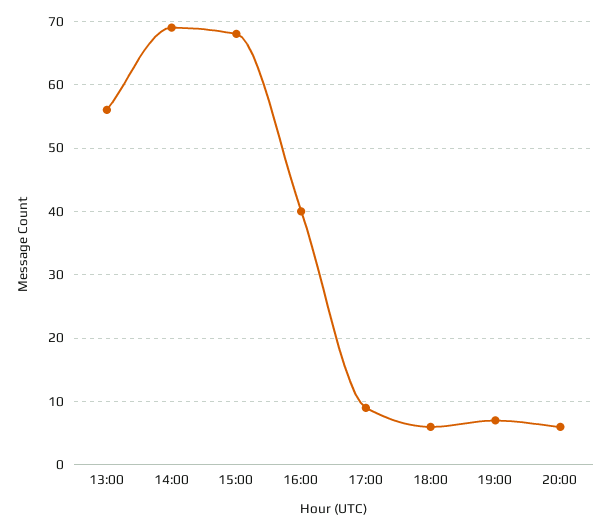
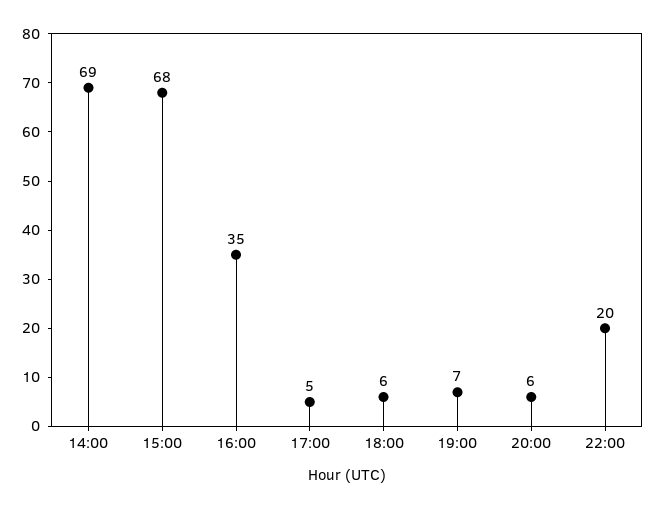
13:00: 56 -> none
16:00: 40 -> 35
17:00: 9 -> 5
22:00: none -> 20

